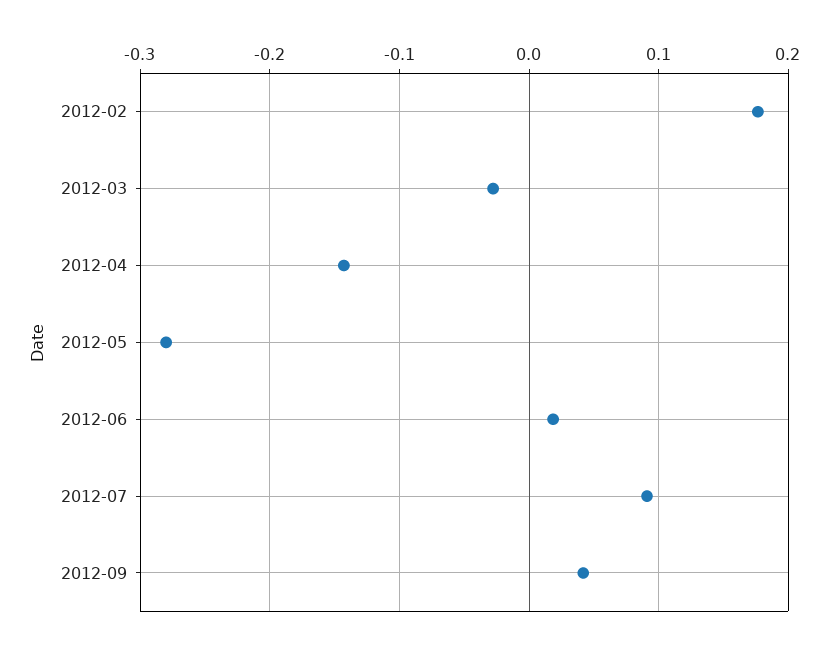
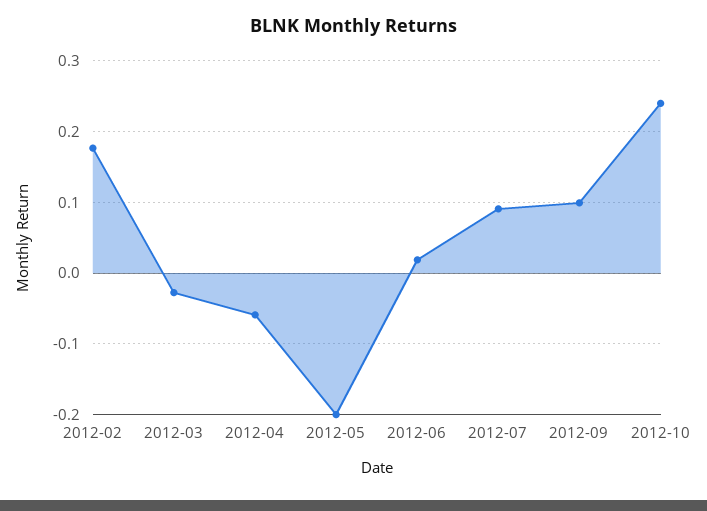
2012-04: -0.14 -> -0.06
2012-05: -0.28 -> -0.2
2012-09: 0.04 -> 0.1
2012-10: none -> 0.24

